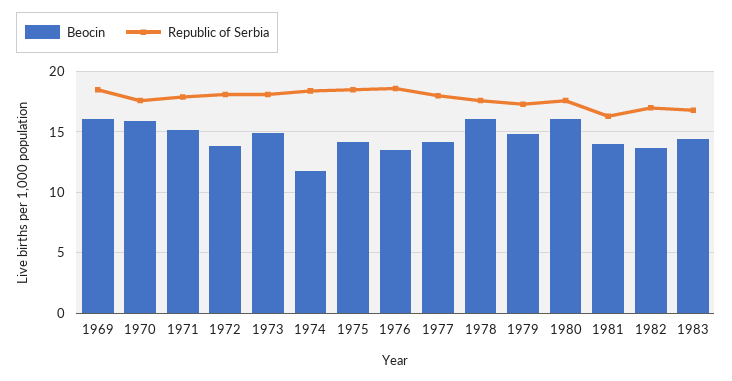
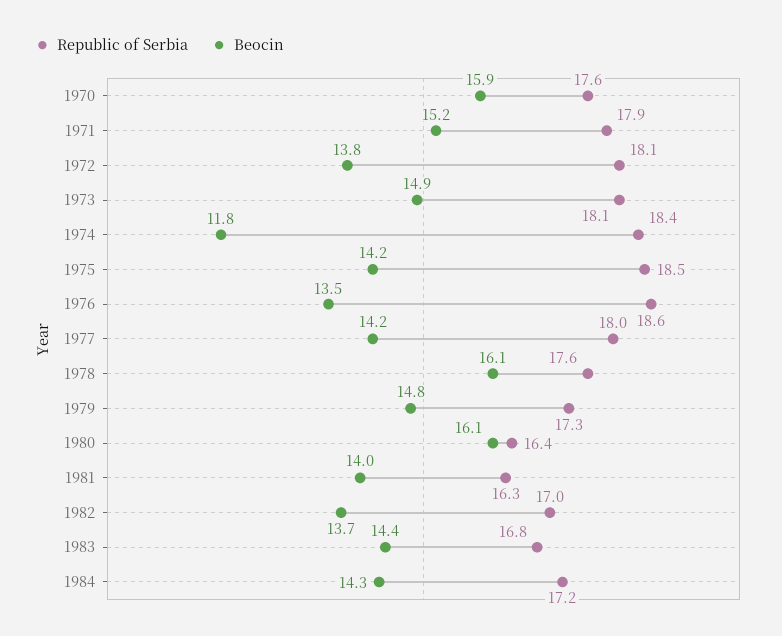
Beocin, 1969: 16 -> none
Republic of Serbia, 1969: 18.5 -> none
Republic of Serbia, 1980: 17.5 -> 16.4
Republic of Serbia, 1984: none -> 17.2
Beocin, 1984: none -> 14.3

